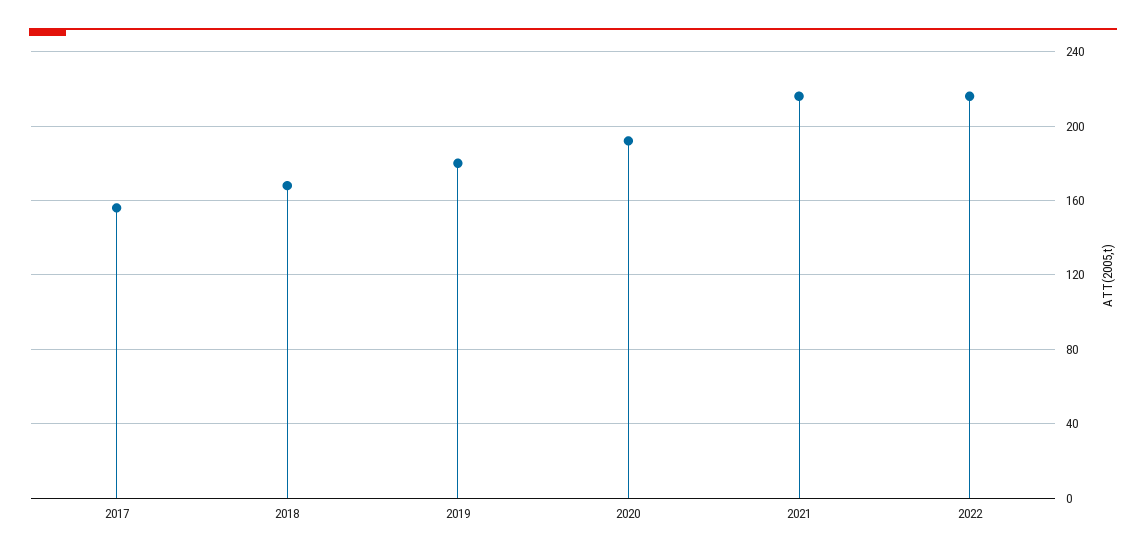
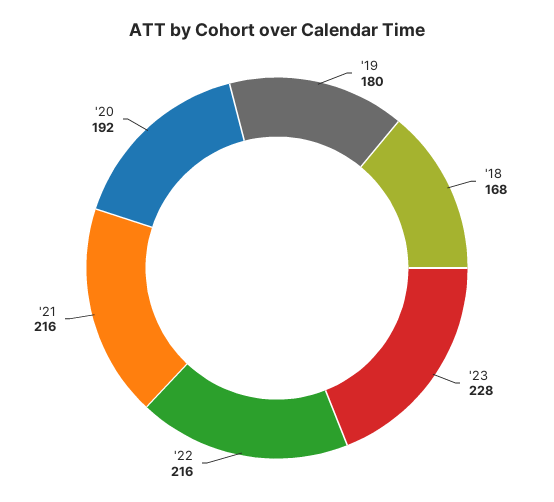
2017: 155 -> none
'23: none -> 228

